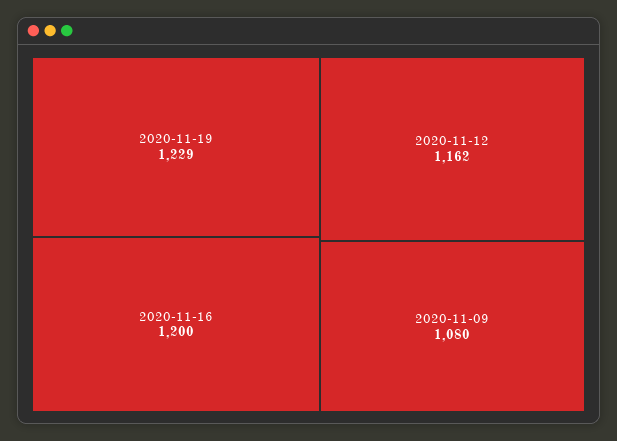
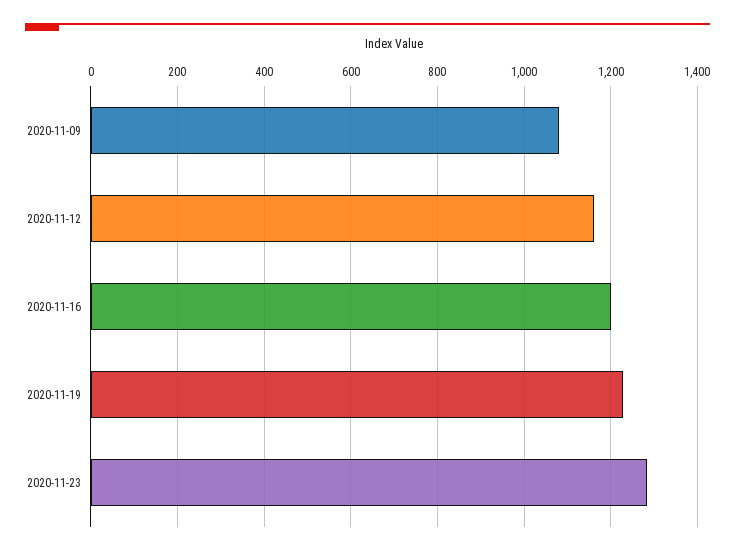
2020-11-23: none -> 1280

